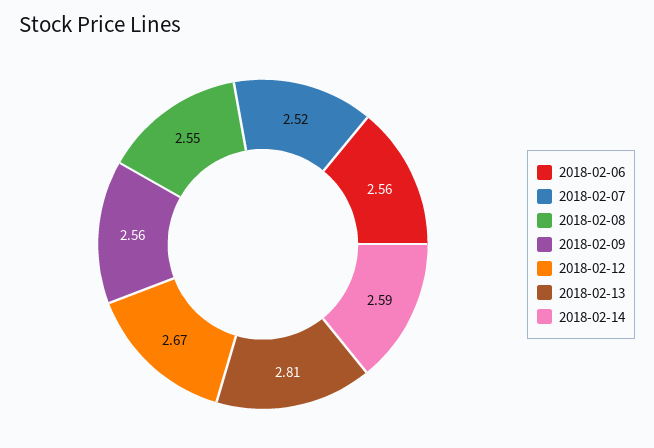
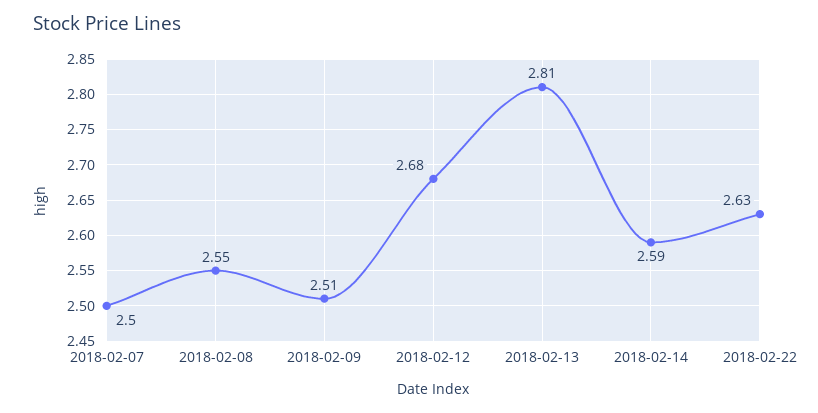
2018-02-06: 2.56 -> none
2018-02-07: 2.52 -> 2.5
2018-02-09: 2.56 -> 2.51
2018-02-12: 2.67 -> 2.68
2018-02-22: none -> 2.63

